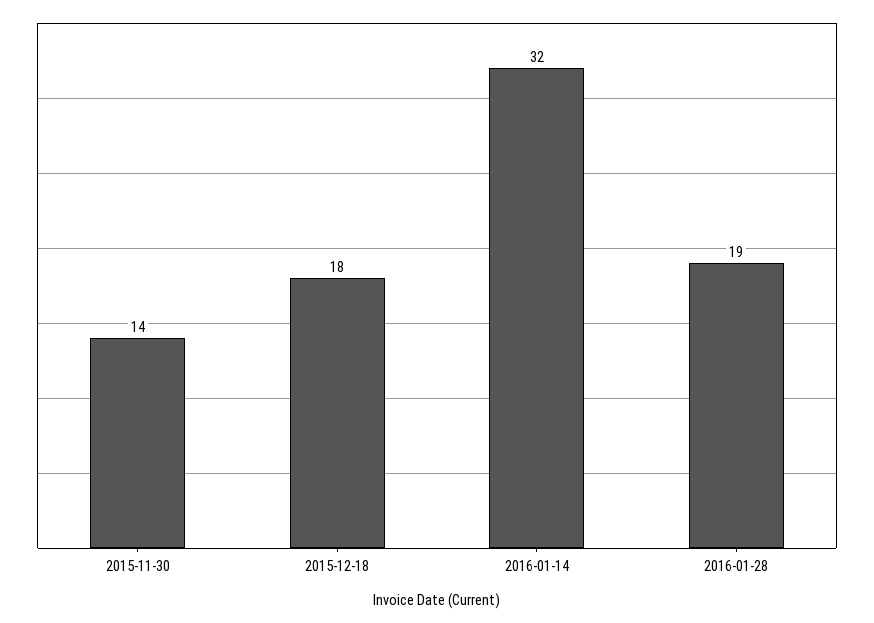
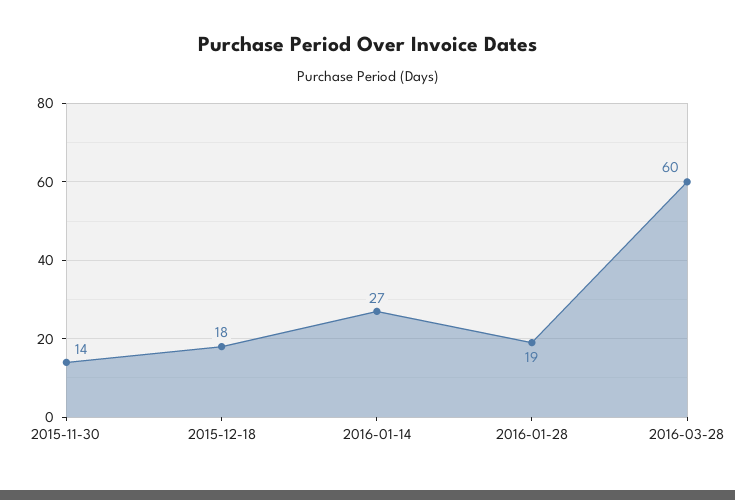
2016-01-14: 32 -> 27
2016-03-28: none -> 60

